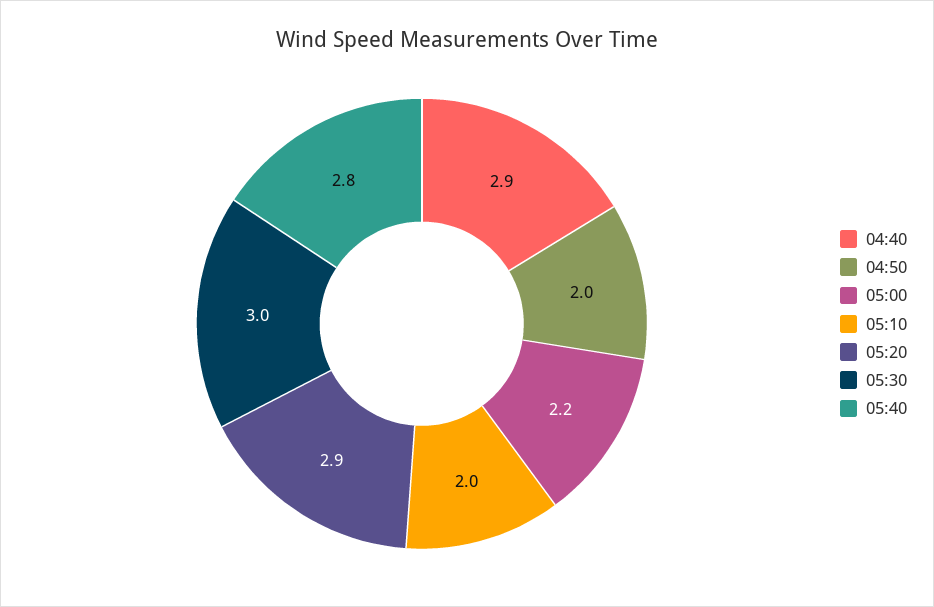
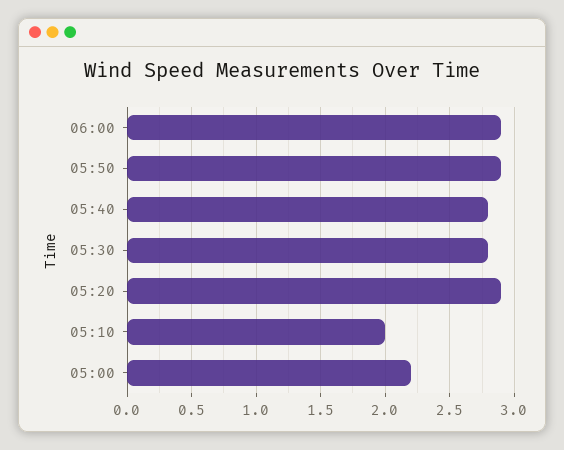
04:40: 2.9 -> none
04:50: 2 -> none
05:30: 3 -> 2.8
06:00: none -> 2.9
05:50: none -> 2.9

